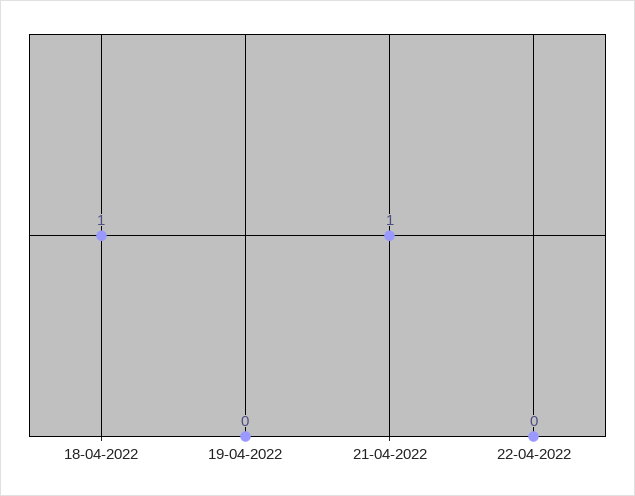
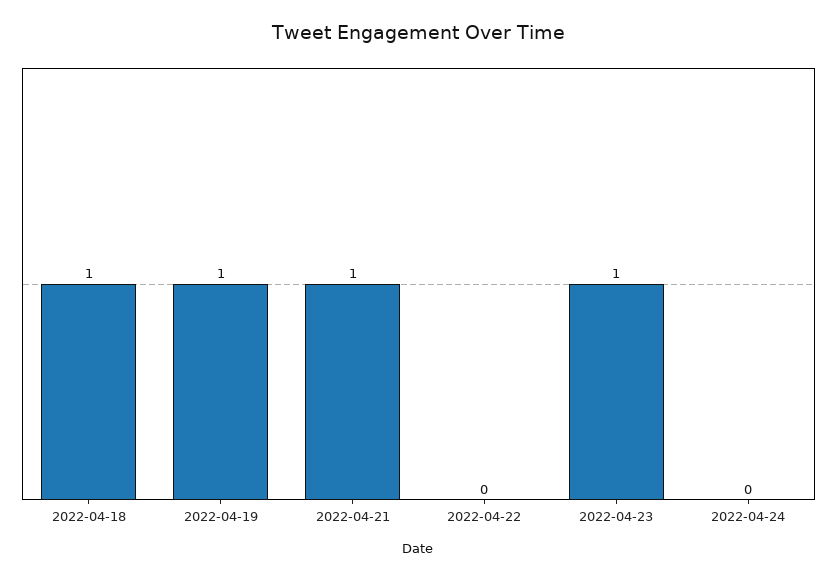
19-04-2022: 0 -> 1
2022-04-23: none -> 1
2022-04-24: none -> 0

